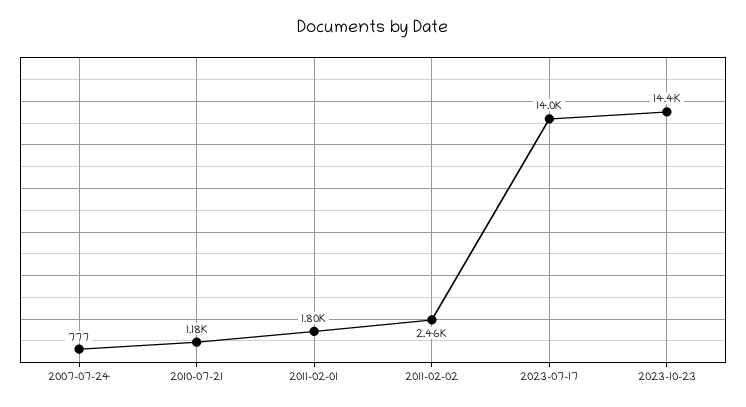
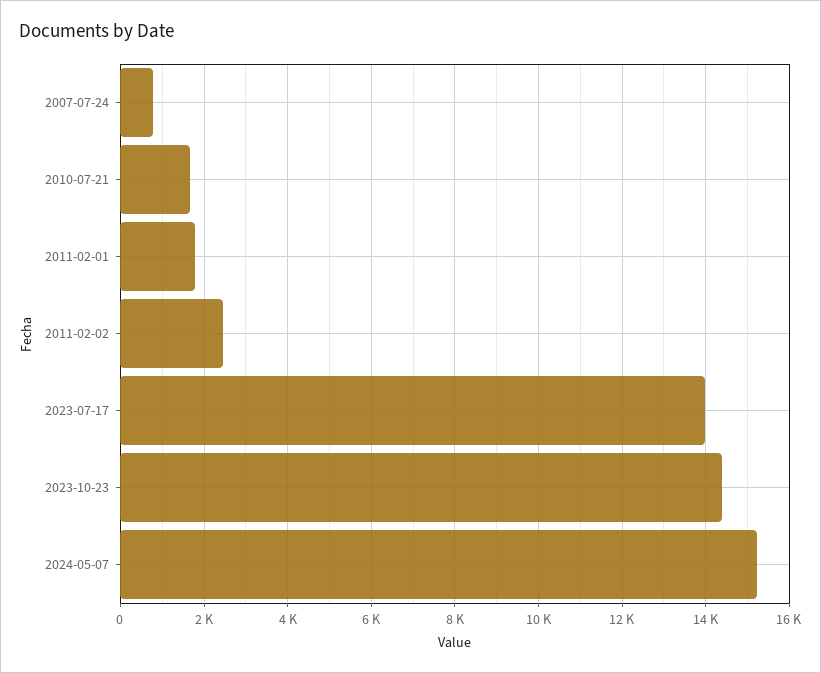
2010-07-21: 1180 -> 1600
2024-05-07: none -> 15200

